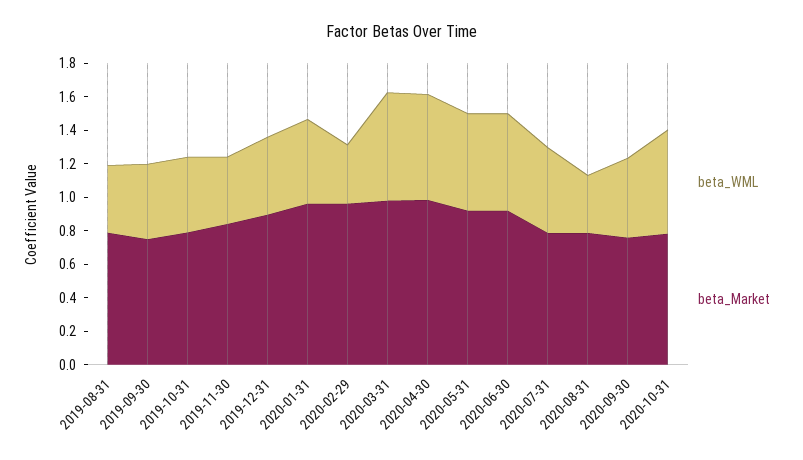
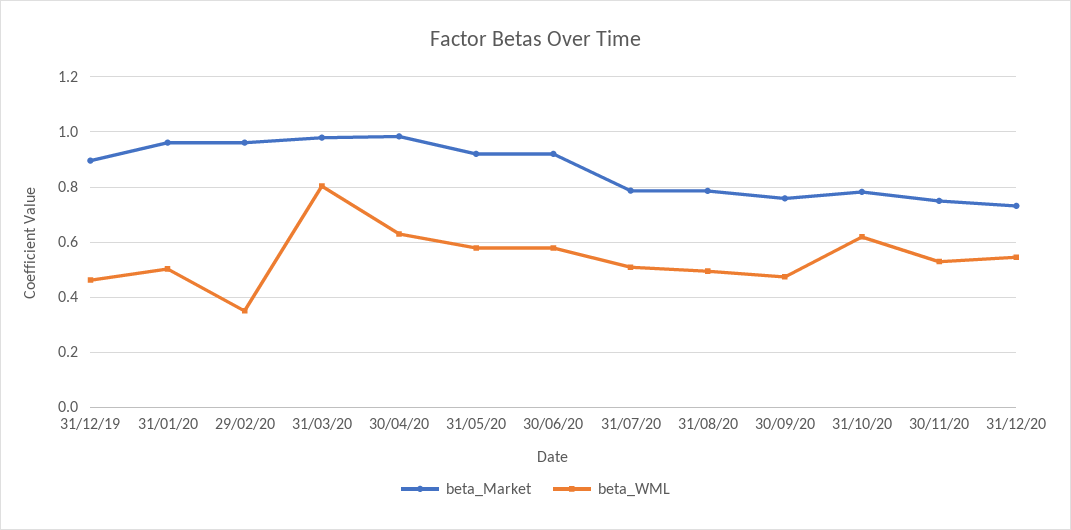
beta_WML, 2019-08-31: 0.4 -> none
beta_Market, 2019-08-31: 0.8 -> none
beta_WML, 2019-09-30: 0.45 -> none
beta_Market, 2019-09-30: 0.75 -> none
beta_WML, 2019-10-31: 0.45 -> none
beta_Market, 2019-10-31: 0.8 -> none
beta_WML, 2019-11-30: 0.4 -> none
beta_Market, 2019-11-30: 0.85 -> none
beta_WML, 2020-03-31: 0.65 -> 0.8
beta_WML, 2020-08-31: 0.35 -> 0.5
beta_Market, 30/11/20: none -> 0.75
beta_WML, 30/11/20: none -> 0.525
beta_Market, 31/12/20: none -> 0.725
beta_WML, 31/12/20: none -> 0.55

